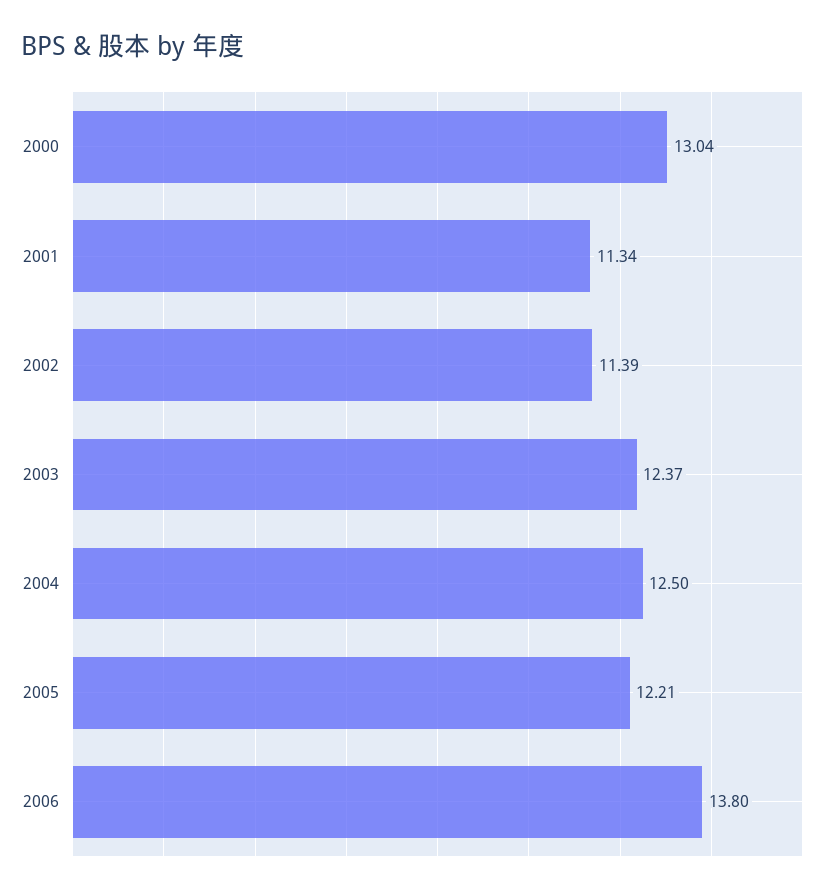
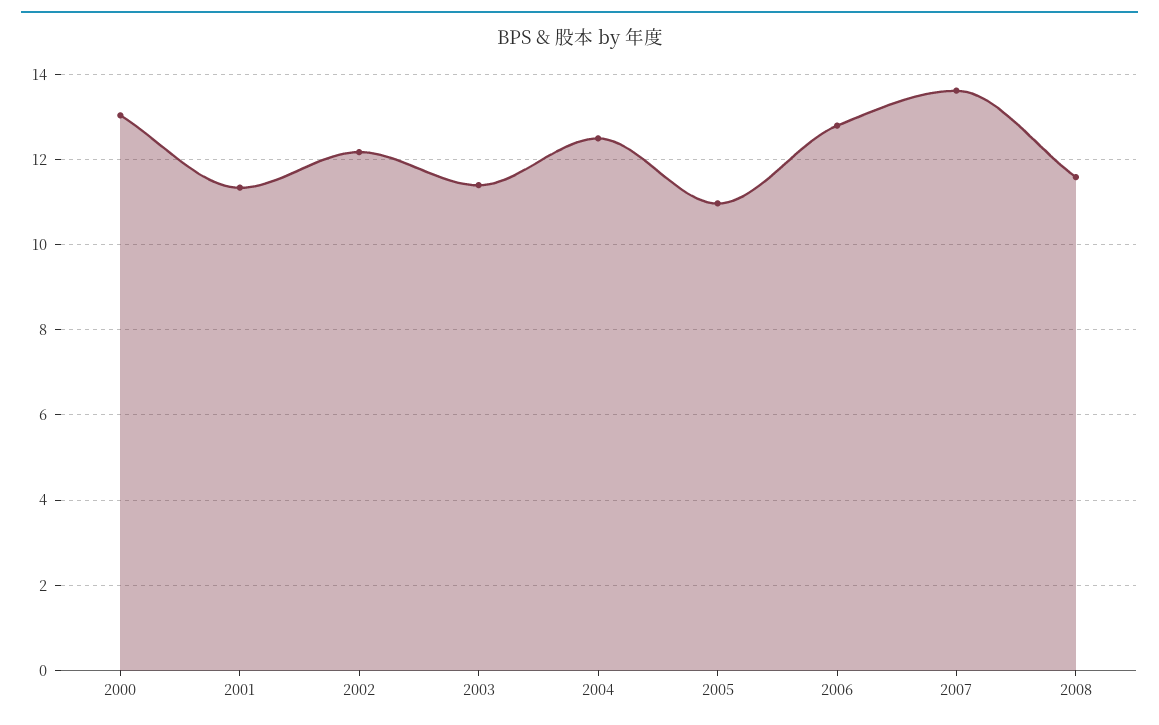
2002: 11.39 -> 12.2
2003: 12.37 -> 11.4
2005: 12.21 -> 11
2006: 13.8 -> 12.8
2007: none -> 13.6
2008: none -> 11.6

